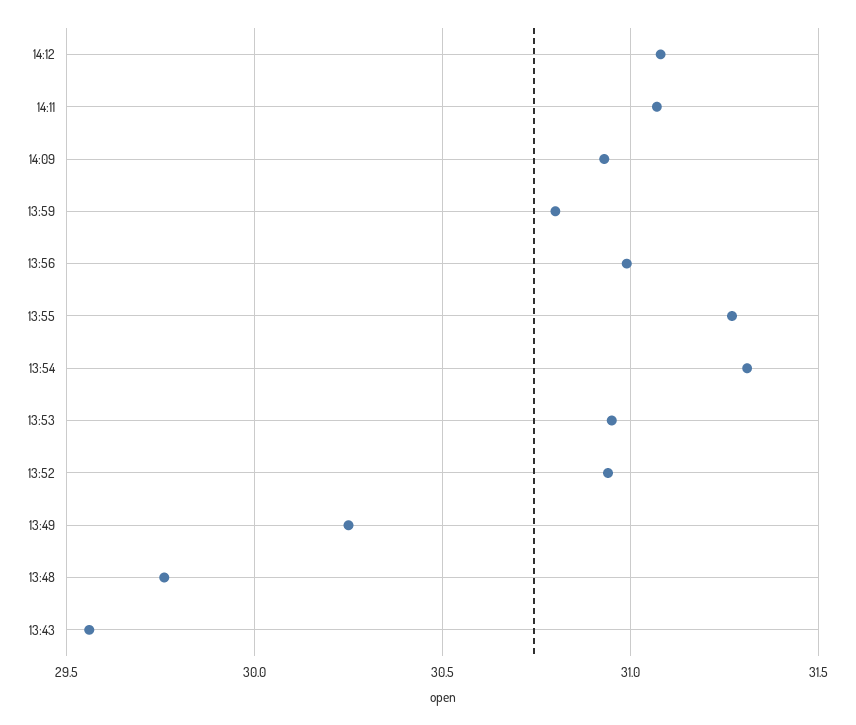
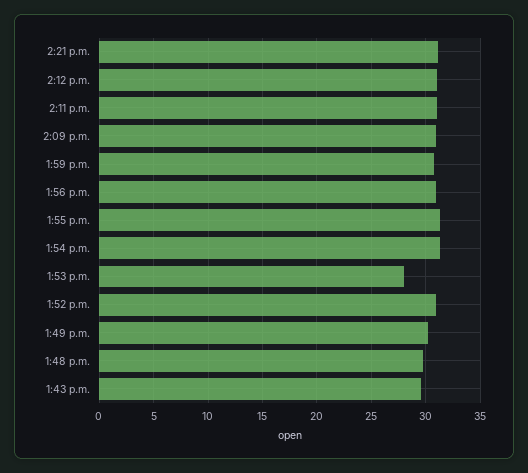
13:53: 30.95 -> 28
2:21 p.m.: none -> 31

